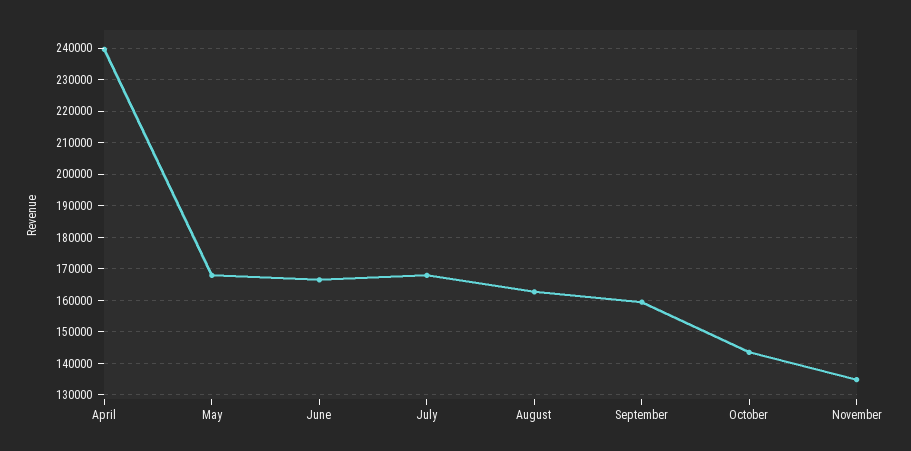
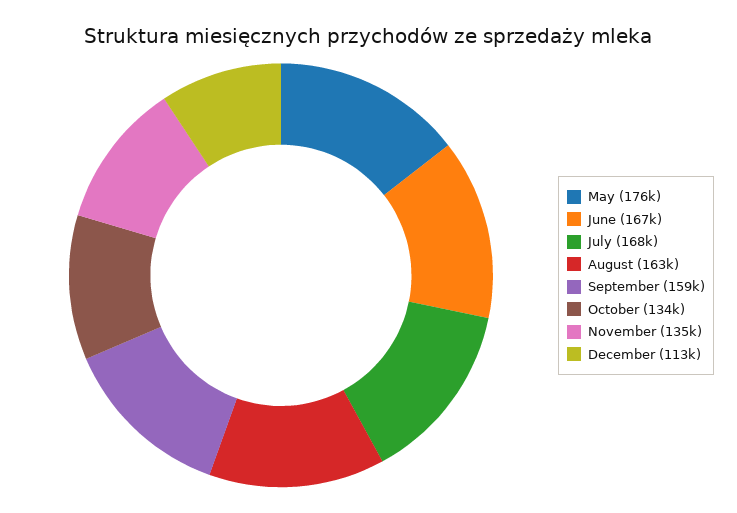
April: 240000 -> none
May: 168000 -> 176000
October: 144000 -> 134000
December: none -> 113000

